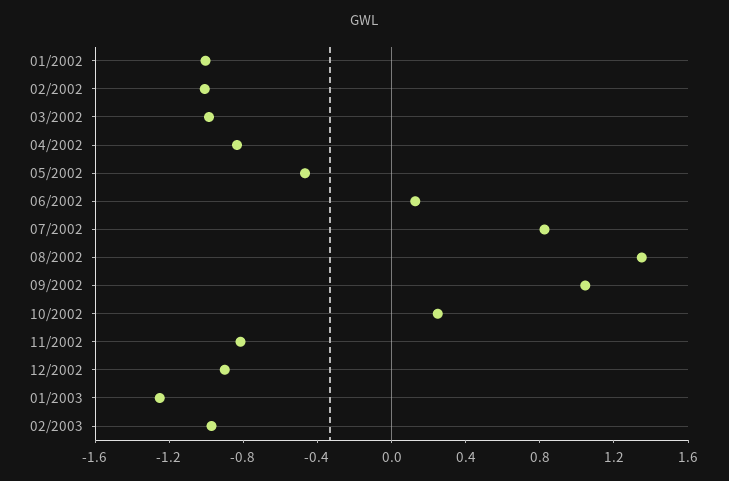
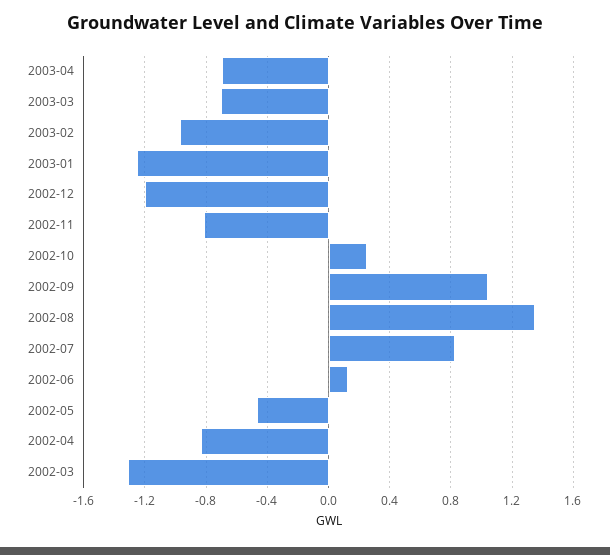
01/2002: -1 -> none
02/2002: -1 -> none
03/2002: -1 -> -1.3
12/2002: -0.9 -> -1.2
2003-04: none -> -0.7
2003-03: none -> -0.7

